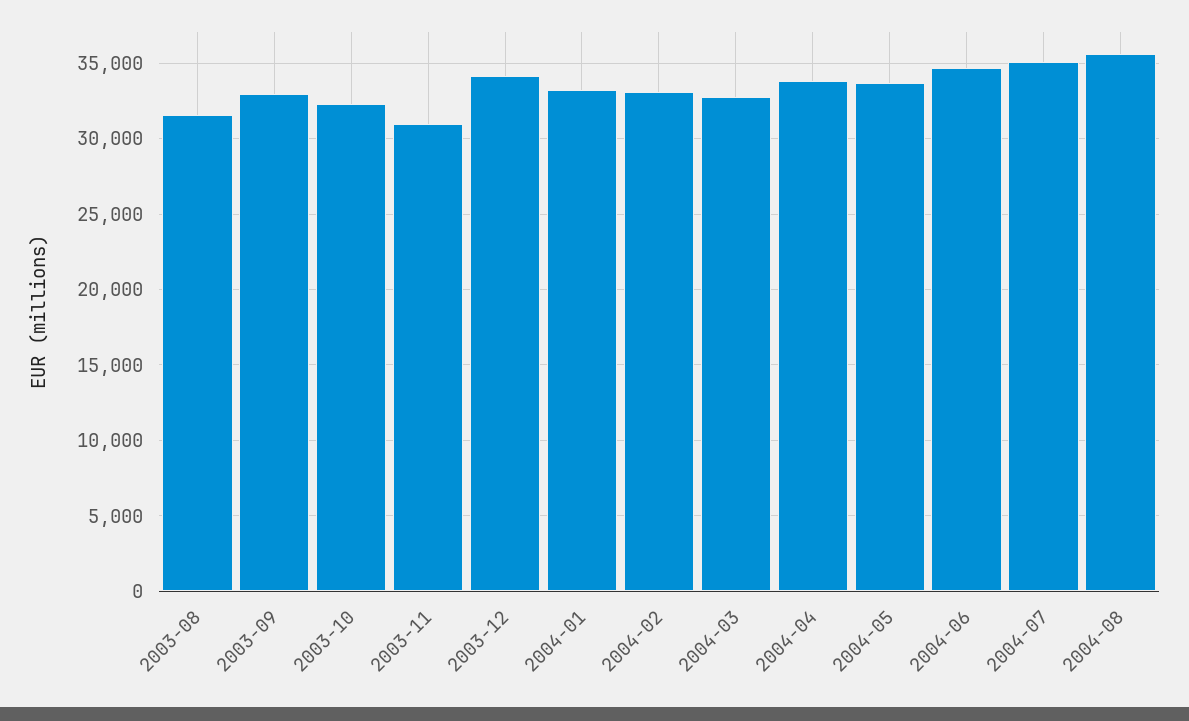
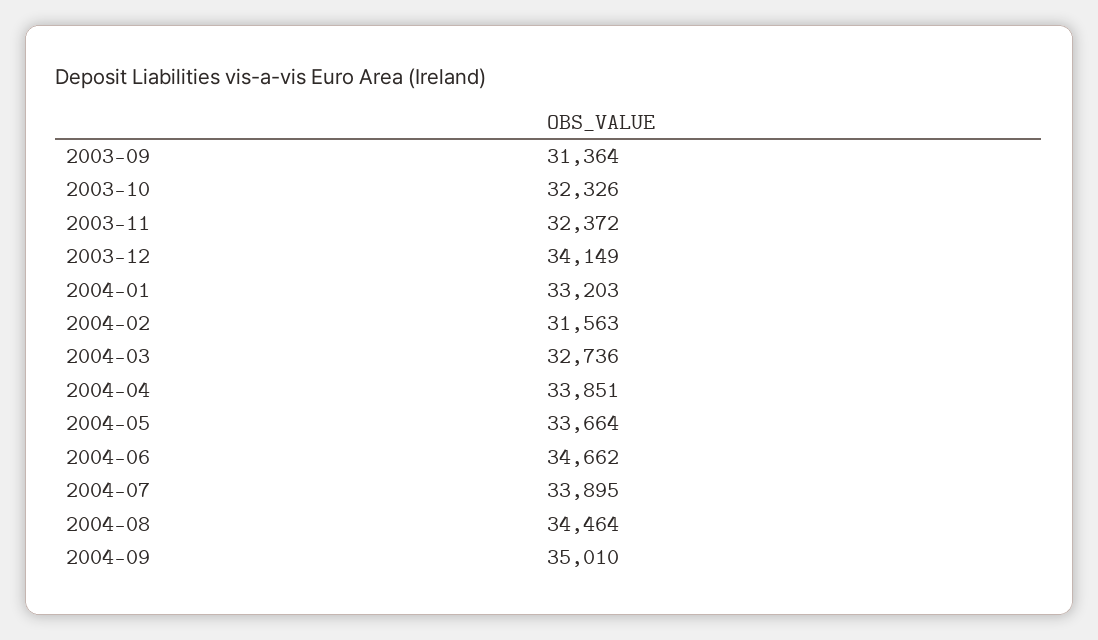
2003-08: 31500 -> none
2003-09: 33000 -> 31364
2003-11: 31000 -> 32372
2004-02: 33000 -> 31563
2004-07: 35000 -> 33895
2004-08: 35500 -> 34464
2004-09: none -> 35010

